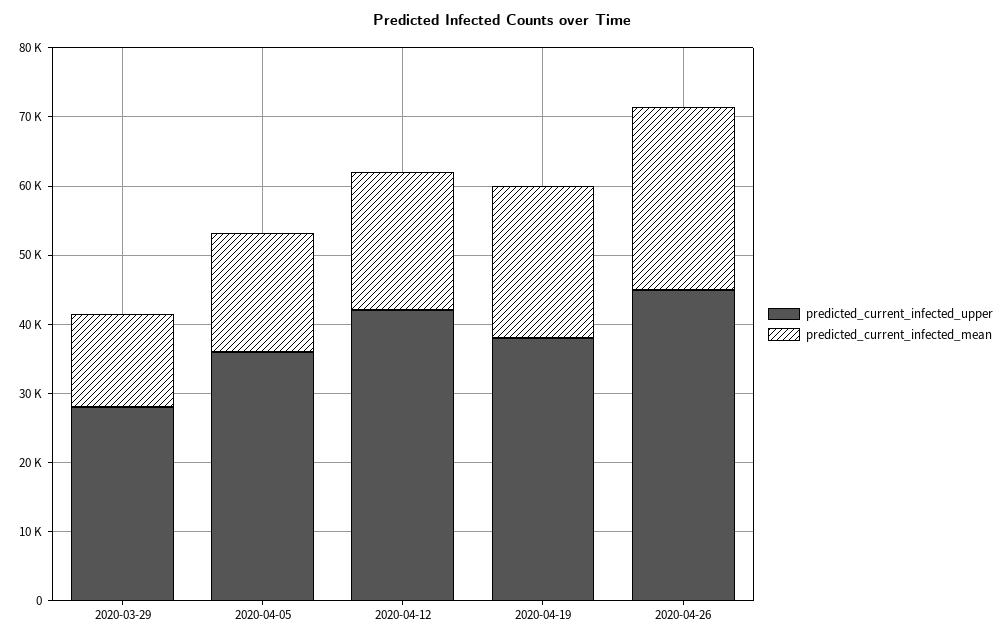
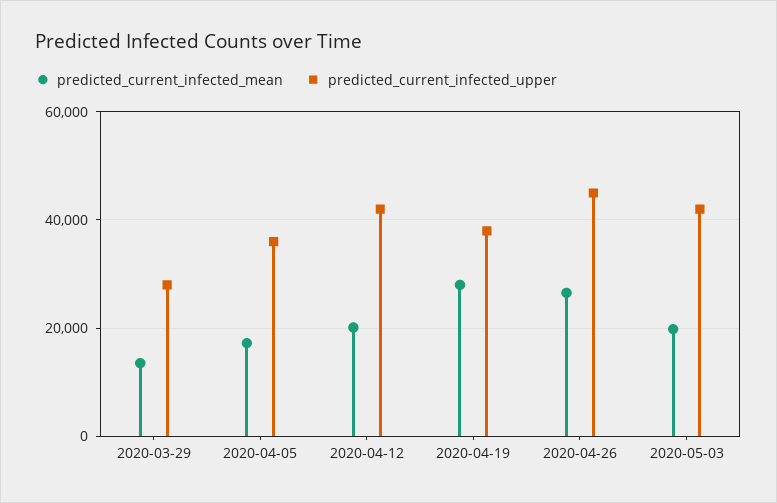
predicted_current_infected_mean, 2020-04-19: 22000 -> 28000
predicted_current_infected_mean, 2020-05-03: none -> 20000
predicted_current_infected_upper, 2020-05-03: none -> 42000

